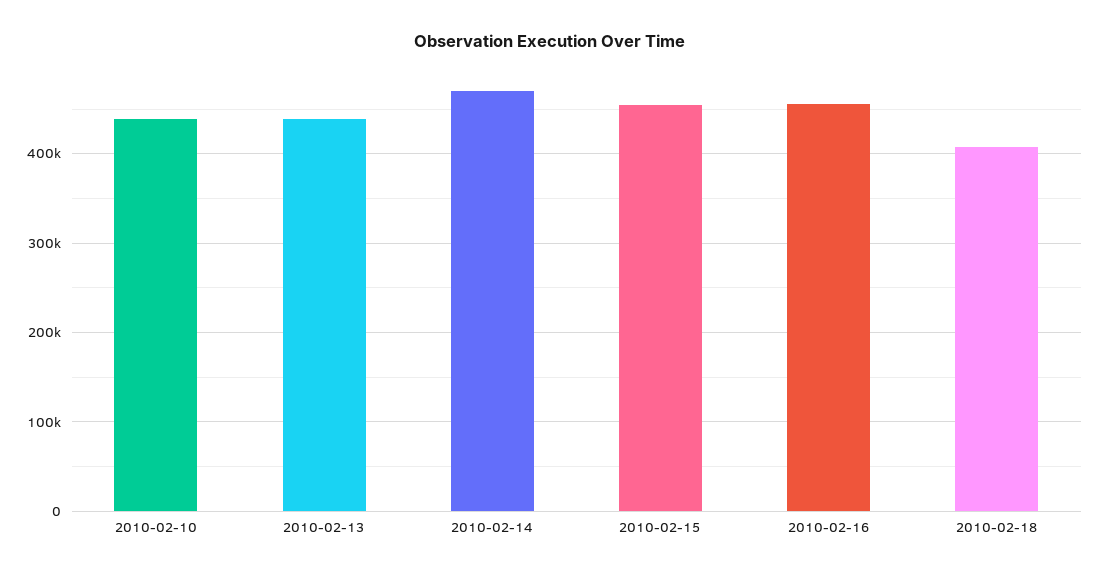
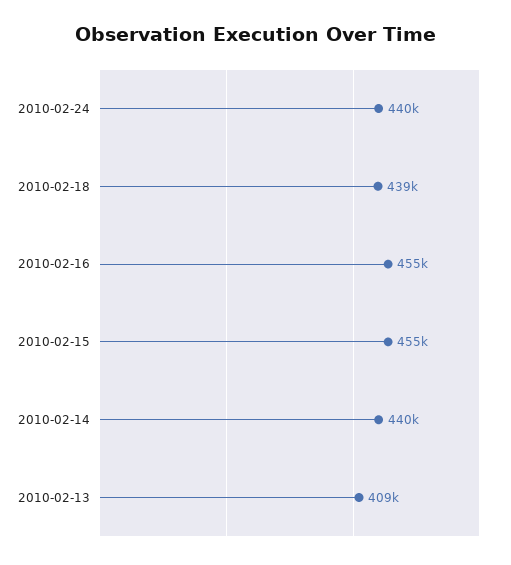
2010-02-10: 440000 -> none
2010-02-13: 440000 -> 409000
2010-02-14: 470000 -> 440000
2010-02-18: 410000 -> 439000
2010-02-24: none -> 440000

